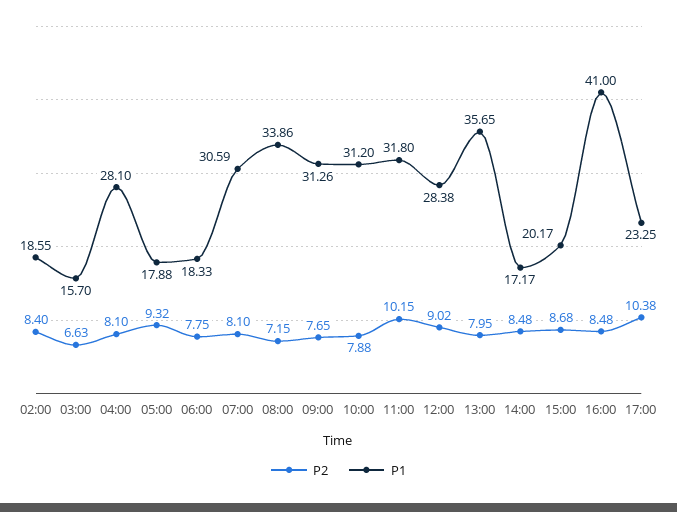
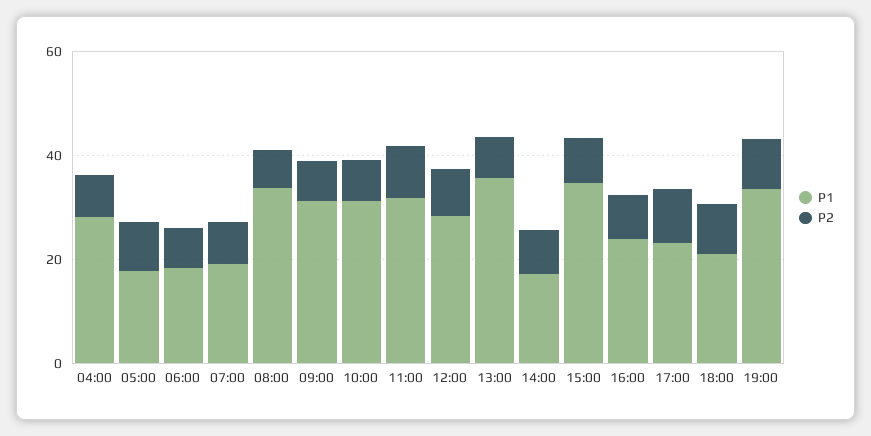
P2, 02:00: 8.4 -> none
P1, 02:00: 18.55 -> none
P2, 03:00: 6.63 -> none
P1, 03:00: 15.7 -> none
P1, 07:00: 30.59 -> 20
P1, 15:00: 20.17 -> 35
P1, 16:00: 41 -> 25
P1, 18:00: none -> 20
P2, 18:00: none -> 10
P1, 19:00: none -> 35
P2, 19:00: none -> 10

